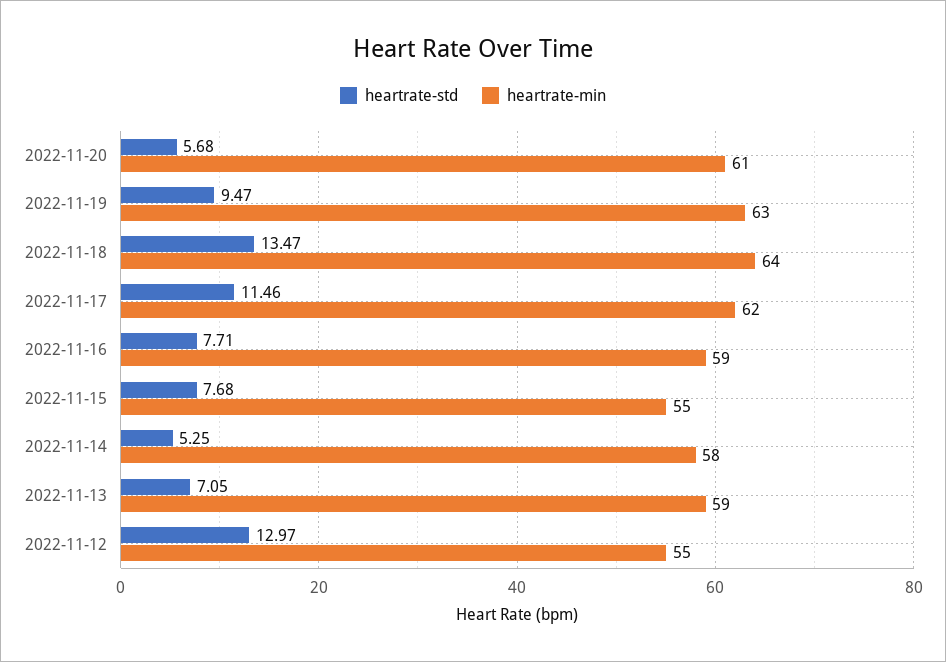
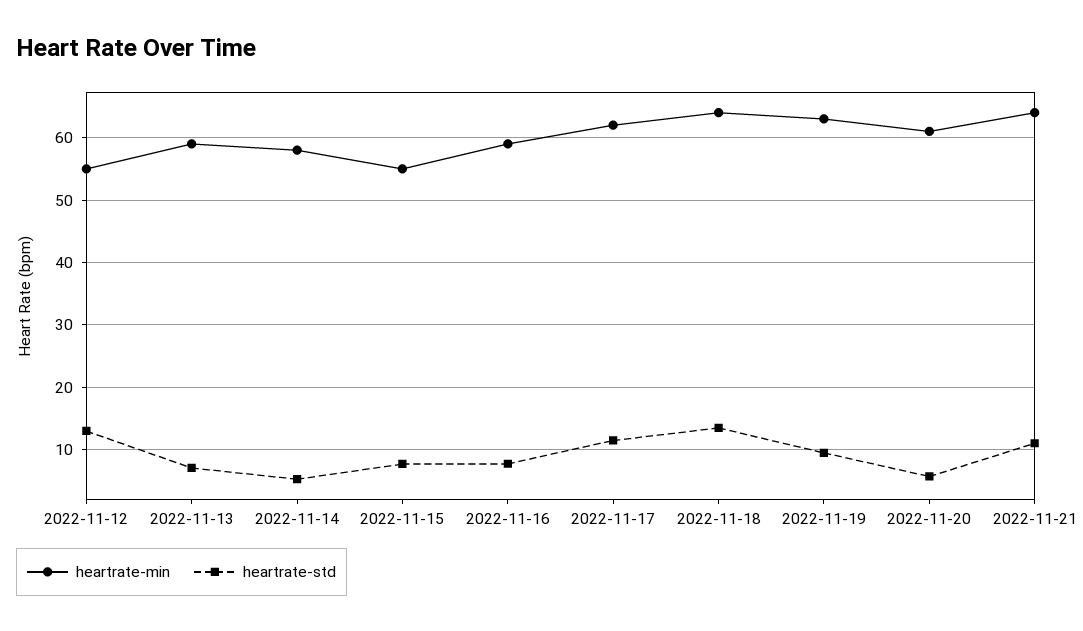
heartrate-min, 2022-11-21: none -> 64
heartrate-std, 2022-11-21: none -> 11

